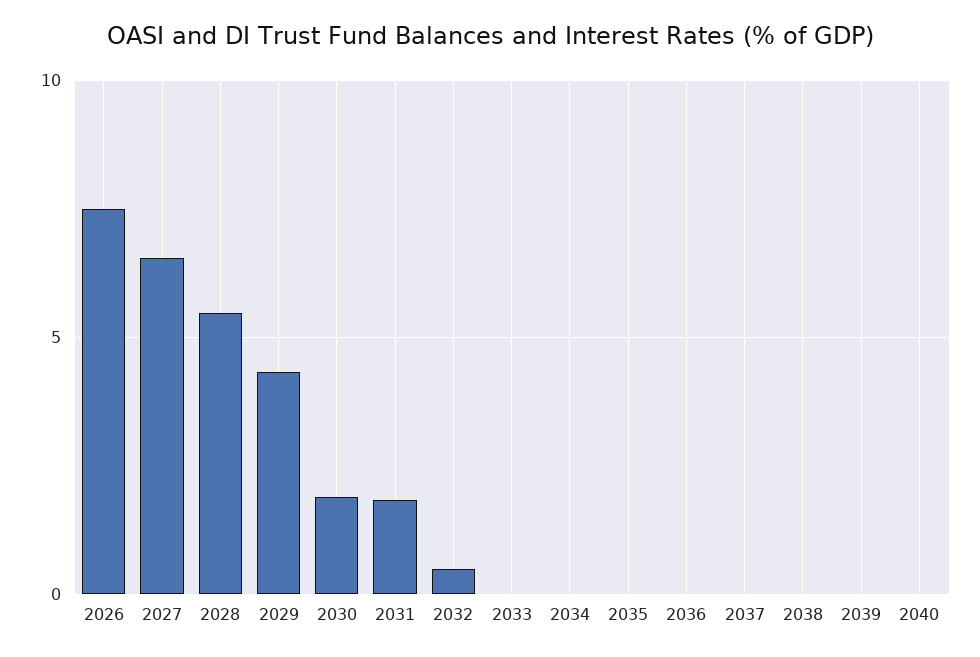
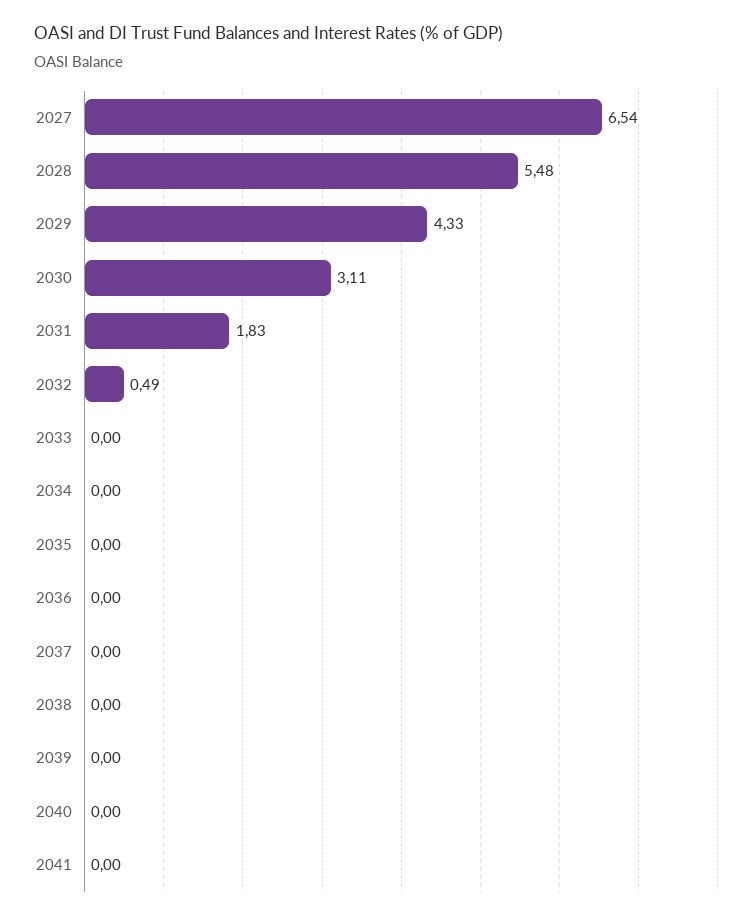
2026: 7.5 -> none
2030: 2 -> 3.11
2041: none -> 0

